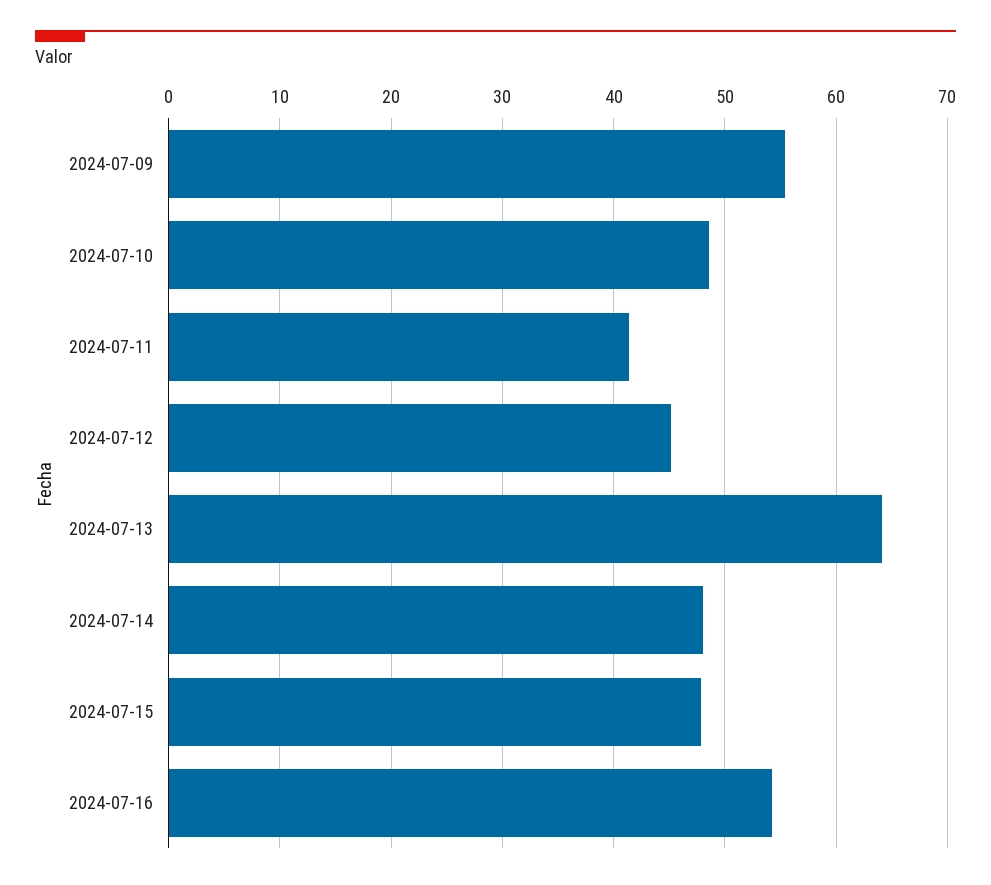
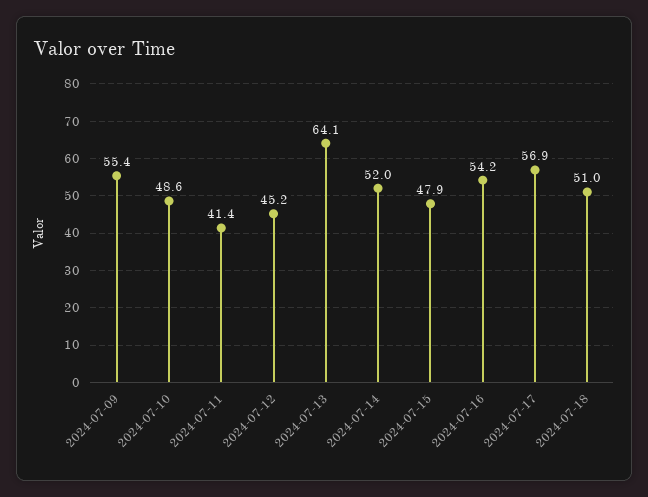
2024-07-14: 48 -> 52
2024-07-17: none -> 56.9
2024-07-18: none -> 51

